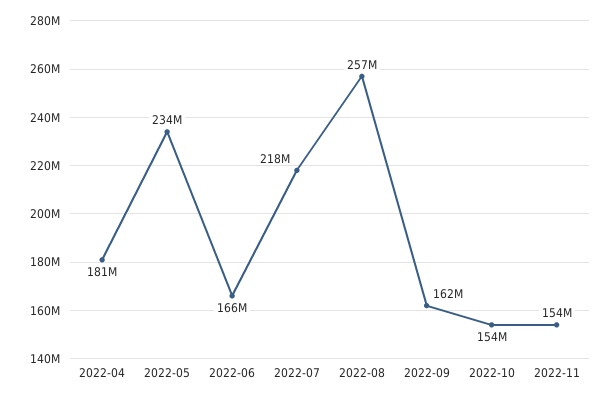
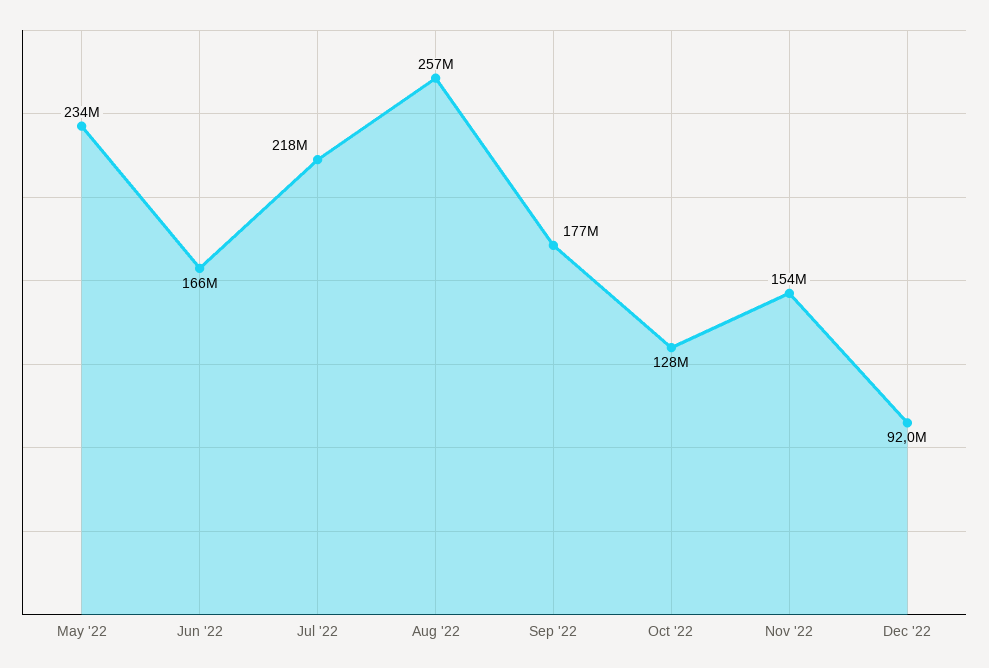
2022-04: 181000000 -> none
2022-09: 162000000 -> 177000000
2022-10: 154000000 -> 128000000
Dec '22: none -> 92000000

